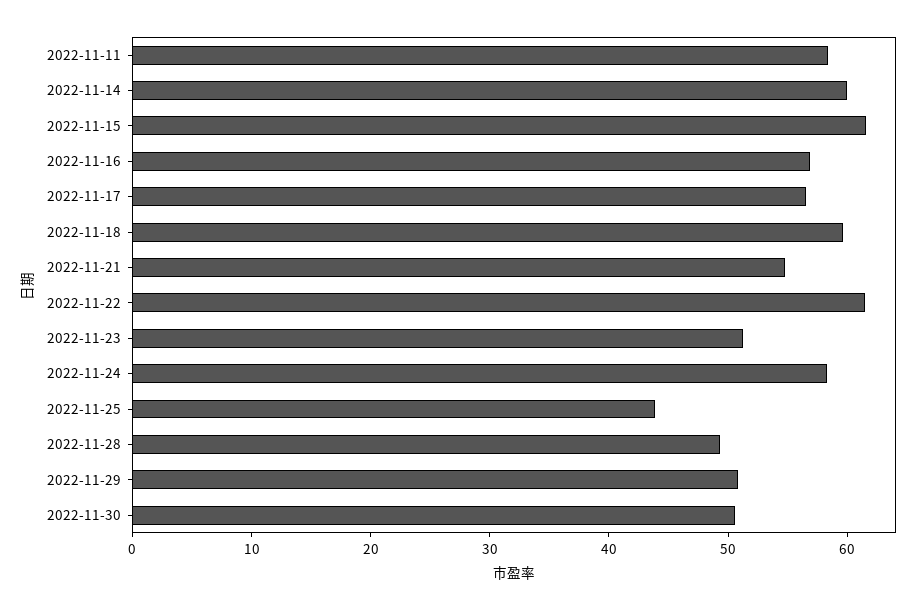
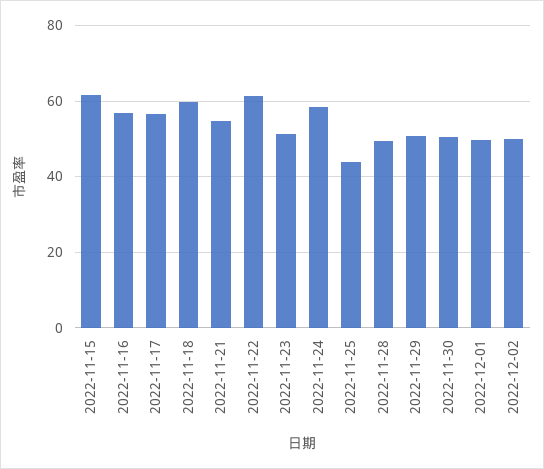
2022-11-11: 58 -> none
2022-11-14: 60 -> none
2022-12-01: none -> 50
2022-12-02: none -> 50

